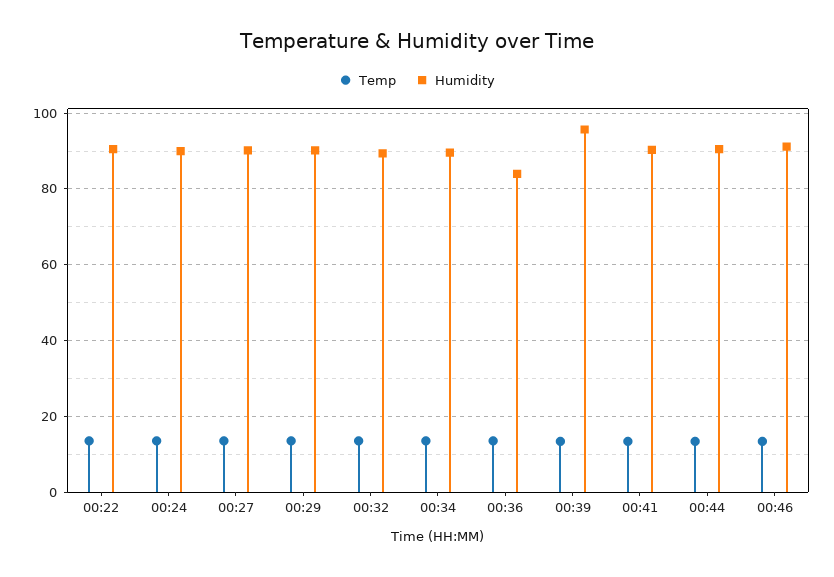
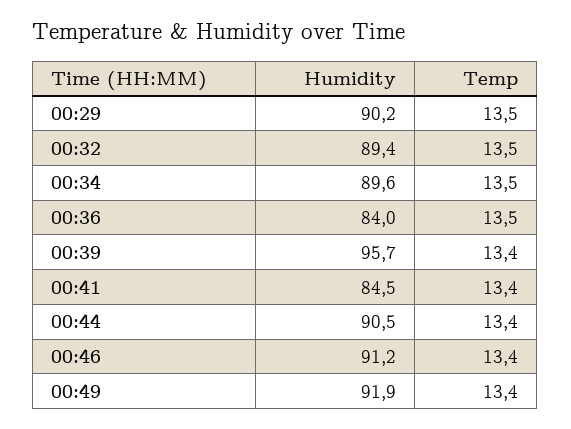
Temp, 00:22: 14 -> none
Humidity, 00:22: 90 -> none
Temp, 00:24: 14 -> none
Humidity, 00:24: 90 -> none
Temp, 00:27: 14 -> none
Humidity, 00:27: 90 -> none
Humidity, 00:41: 90 -> 84.5
Humidity, 00:49: none -> 91.9
Temp, 00:49: none -> 13.4

